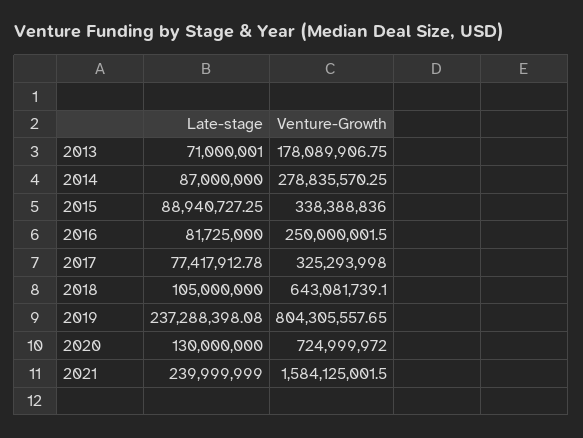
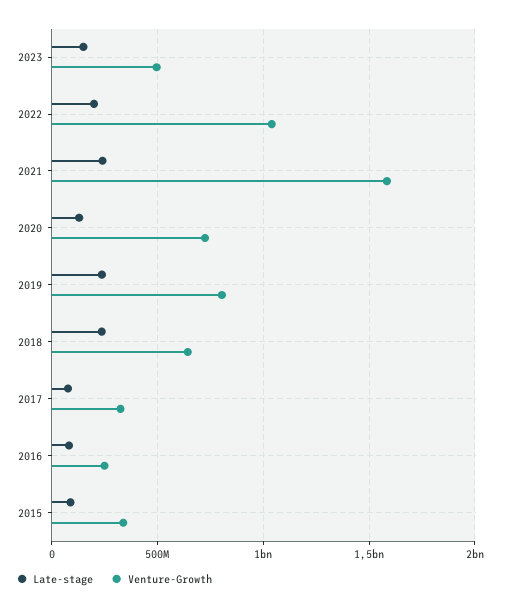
Late-stage, 2013: 71000001 -> none
Venture-Growth, 2013: 178089906.75 -> none
Late-stage, 2014: 87000000 -> none
Venture-Growth, 2014: 278835570.25 -> none
Late-stage, 2018: 105000000 -> 250000000
Late-stage, 2023: none -> 150000000
Venture-Growth, 2023: none -> 500000000
Late-stage, 2022: none -> 200000000
Venture-Growth, 2022: none -> 1050000000

